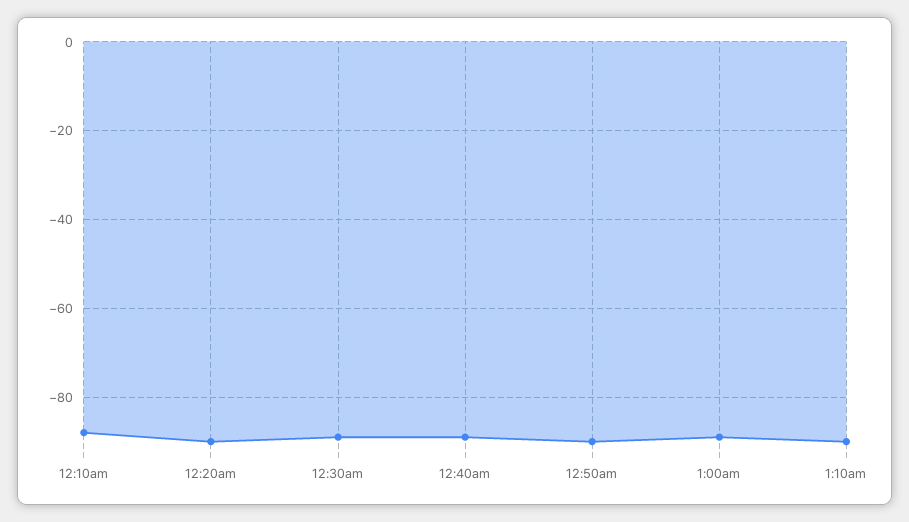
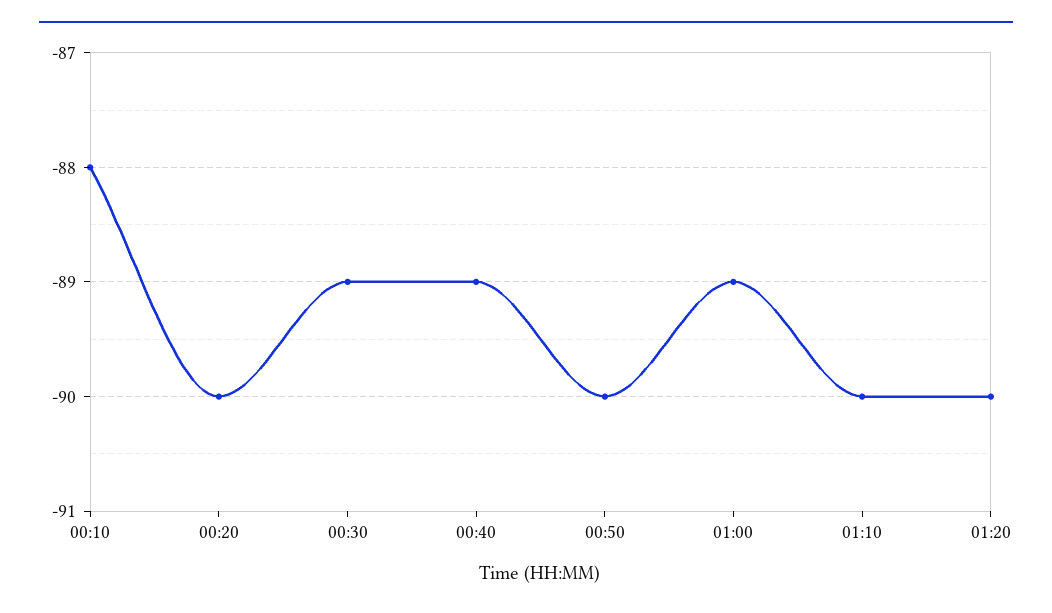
01:20: none -> -90

